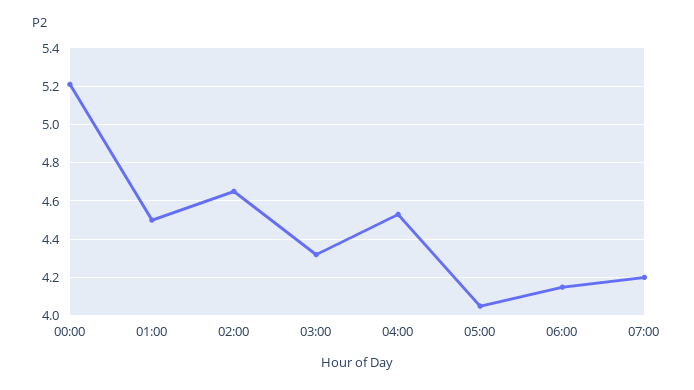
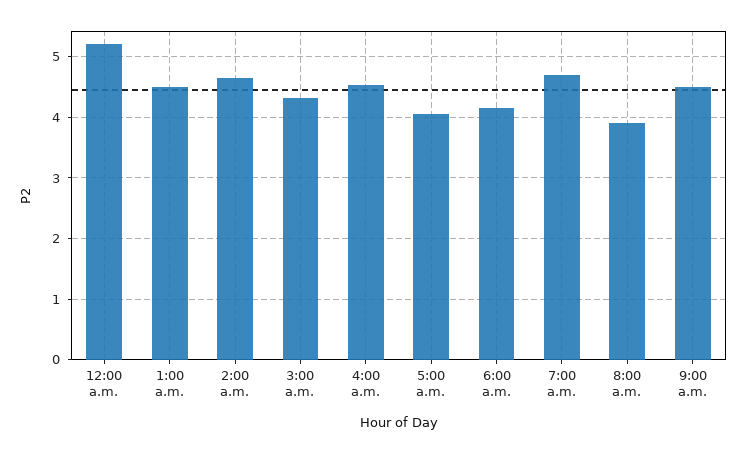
07:00: 4.2 -> 4.7
8:00 a.m.: none -> 3.9
9:00 a.m.: none -> 4.5

